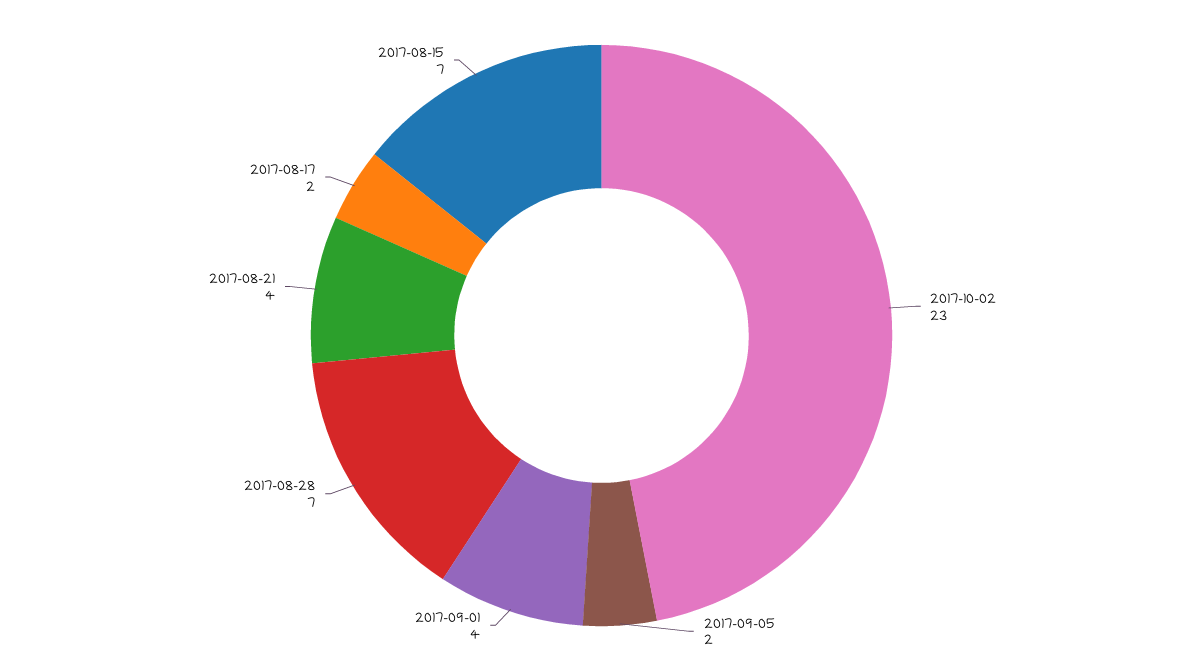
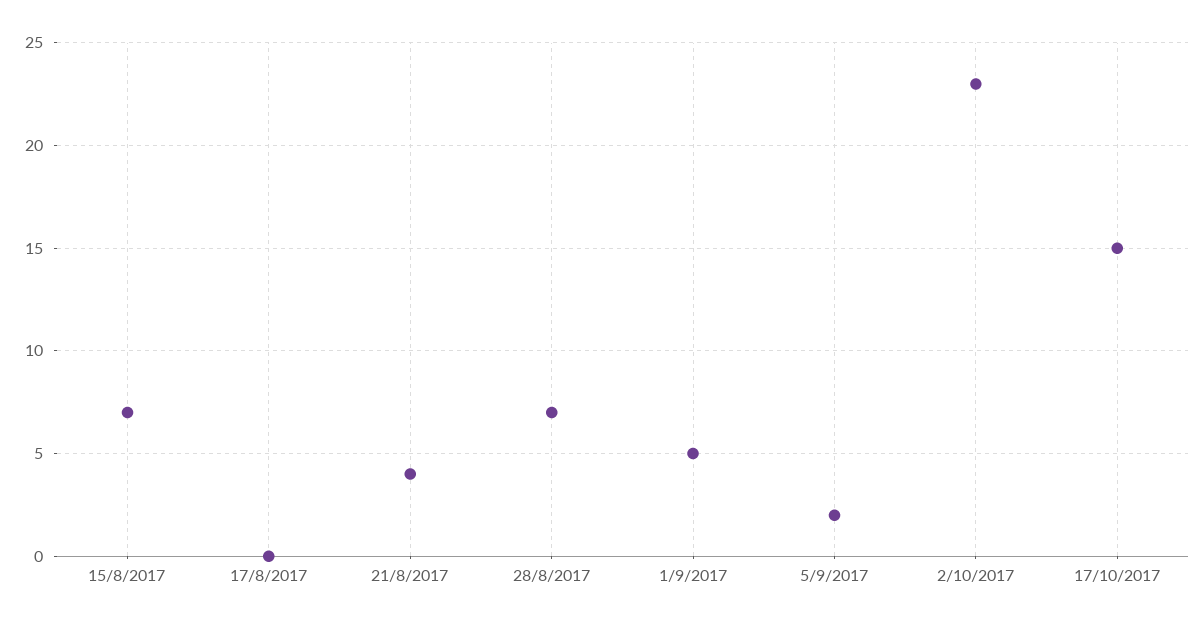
2017-09-01: 4 -> 5
2017-08-17: 2 -> 0
17/10/2017: none -> 15

